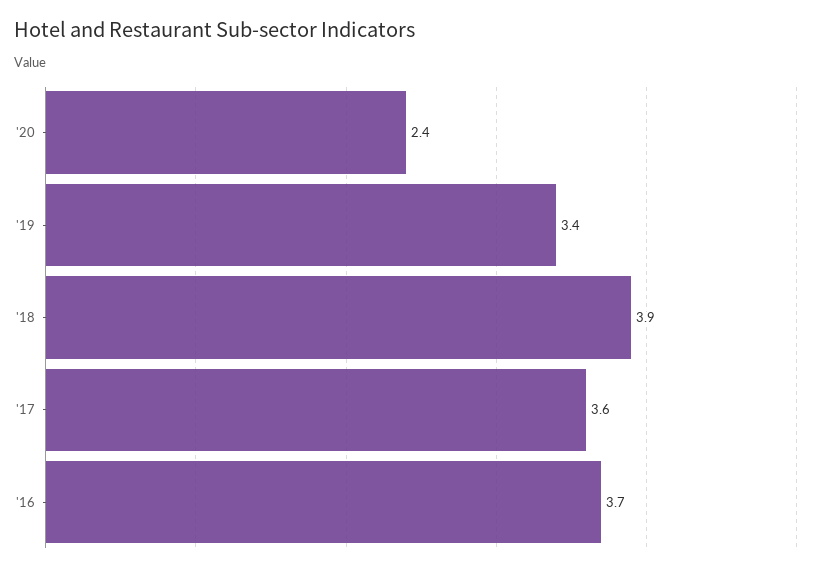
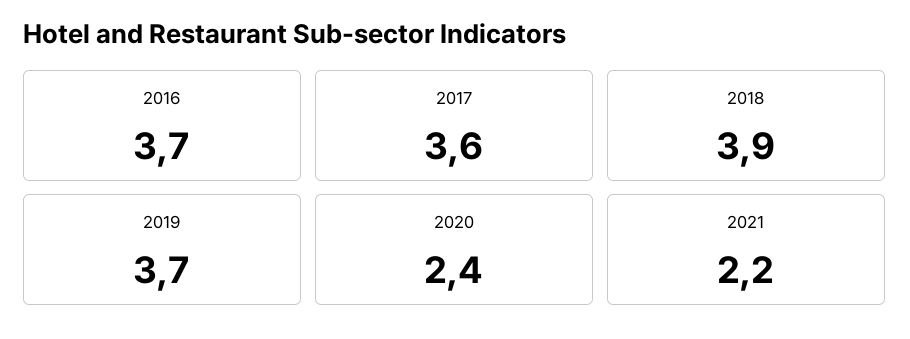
'19: 3.4 -> 3.7
2021: none -> 2.2

